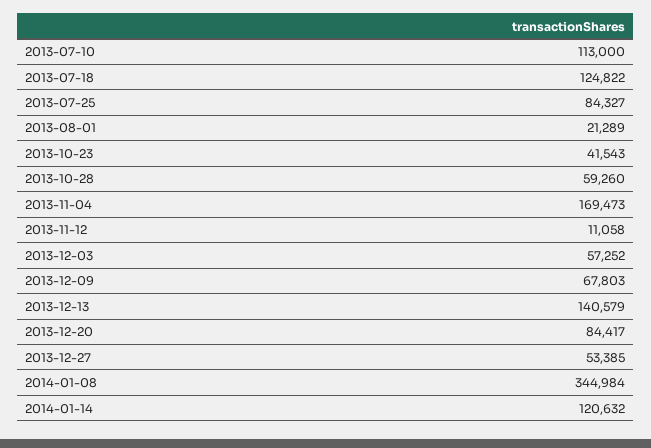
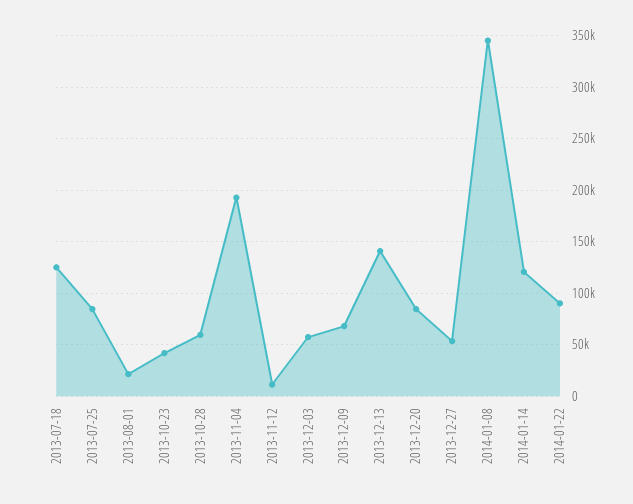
2013-07-10: 113000 -> none
2013-11-04: 169473 -> 190000
2014-01-22: none -> 90000

